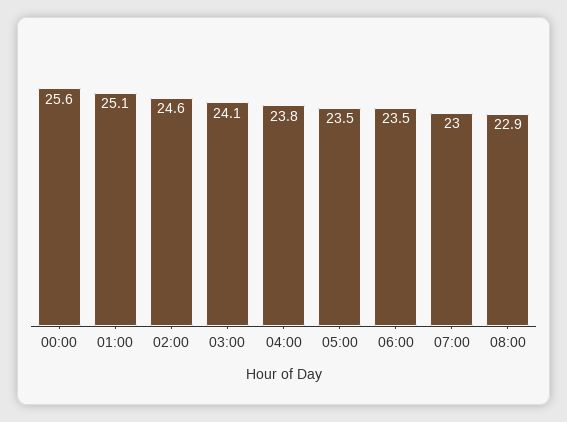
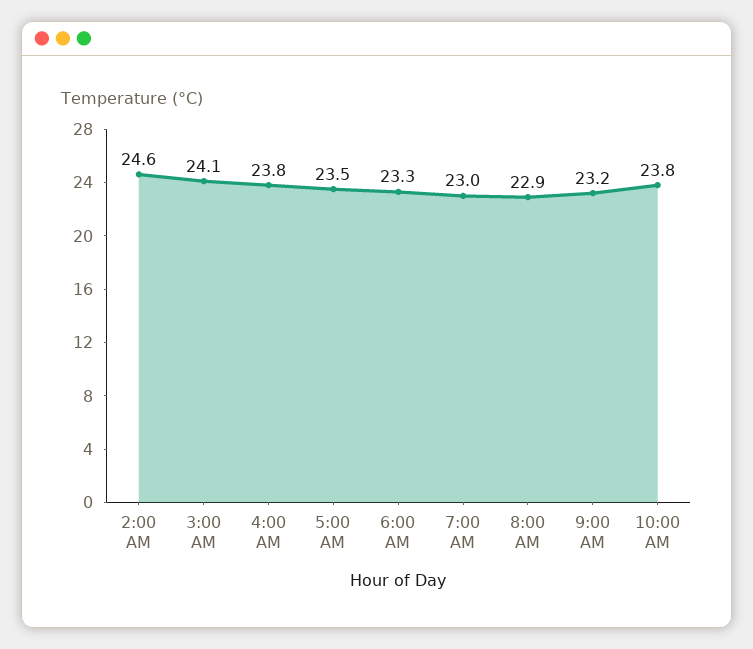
00:00: 25.6 -> none
01:00: 25.1 -> none
06:00: 23.5 -> 23.3
9:00 AM: none -> 23.2
10:00 AM: none -> 23.8

